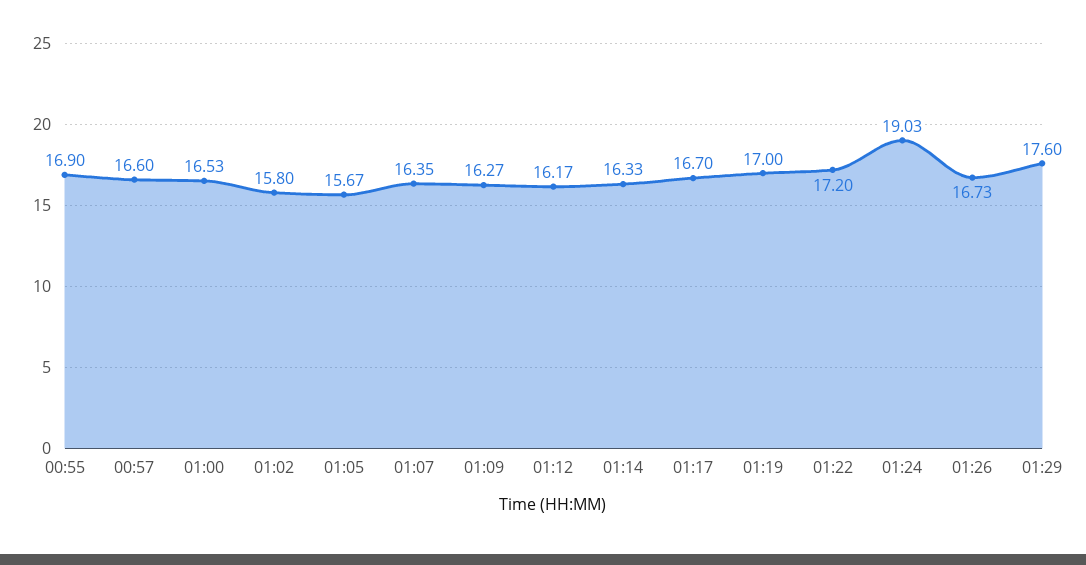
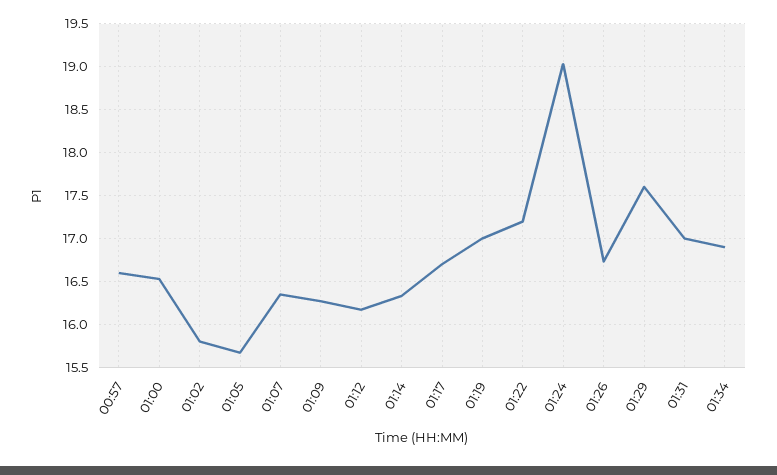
00:55: 16.9 -> none
01:31: none -> 17
01:34: none -> 16.9

